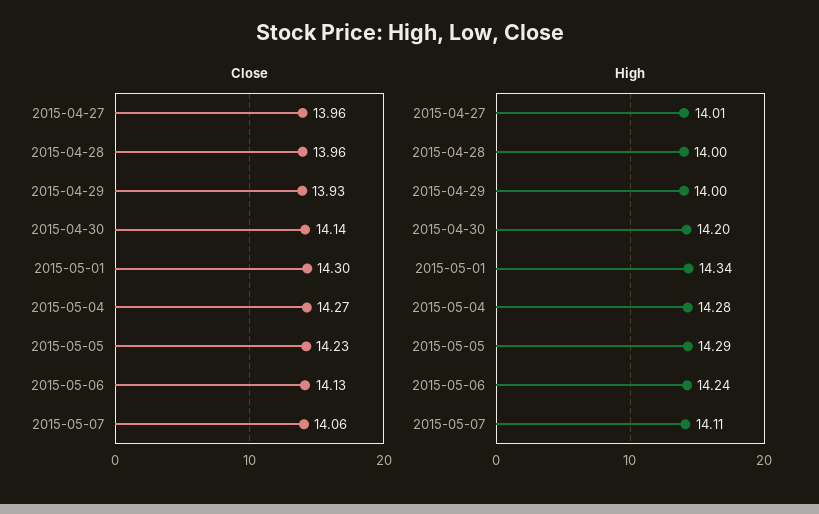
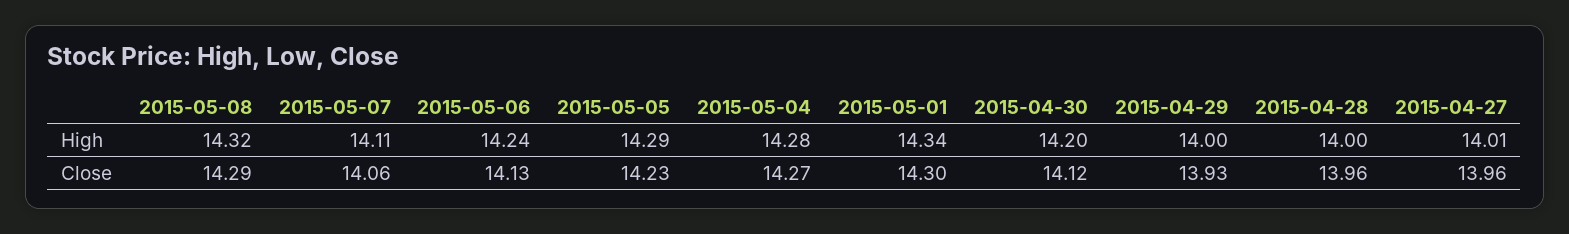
Close, 2015-04-30: 14.14 -> 14.12
High, 2015-05-08: none -> 14.32
Close, 2015-05-08: none -> 14.29

